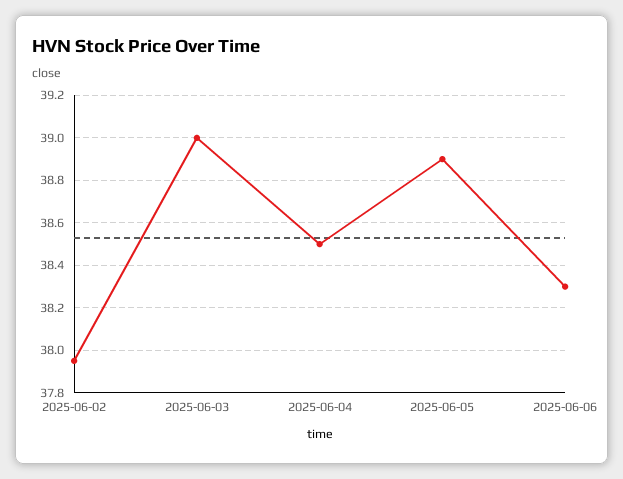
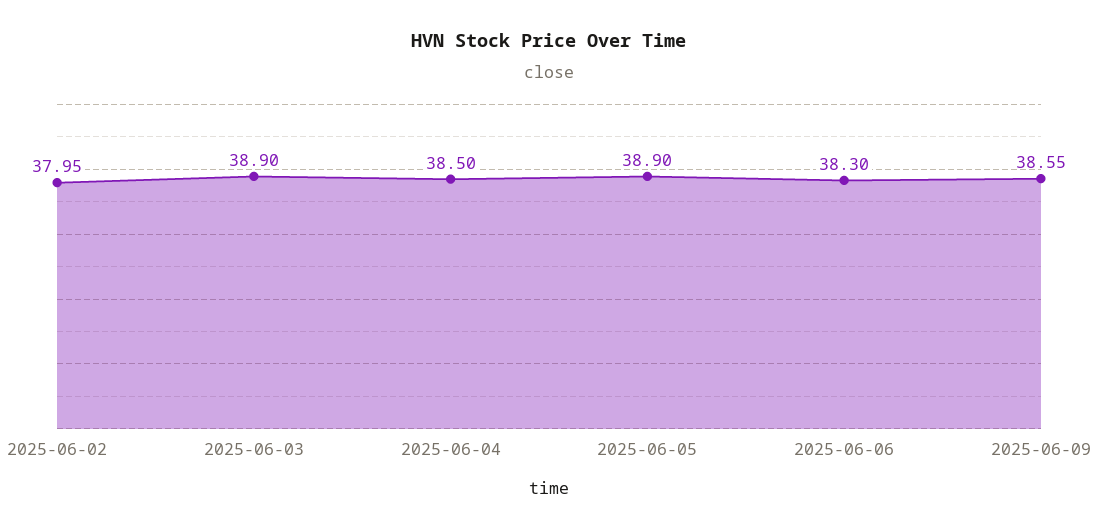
2025-06-03: 39 -> 38.9
2025-06-09: none -> 38.55

